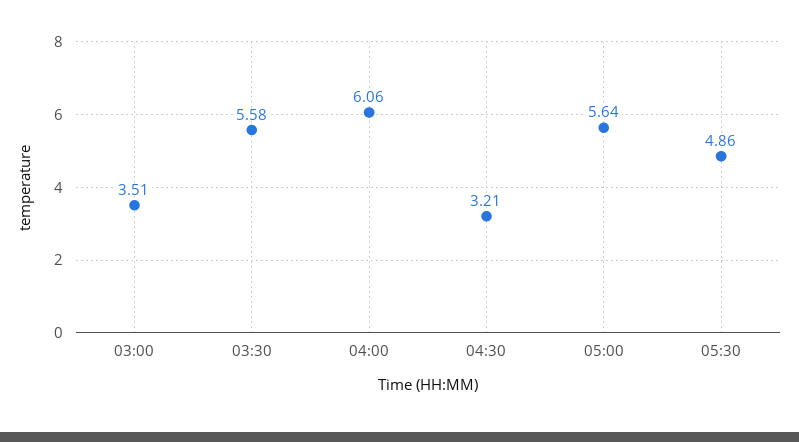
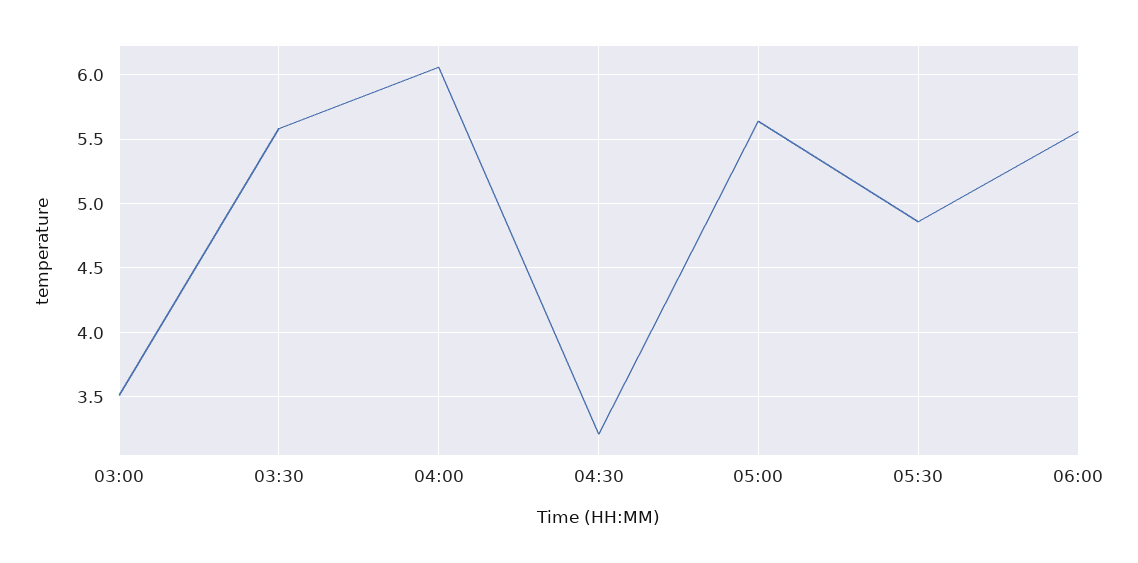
06:00: none -> 5.55

